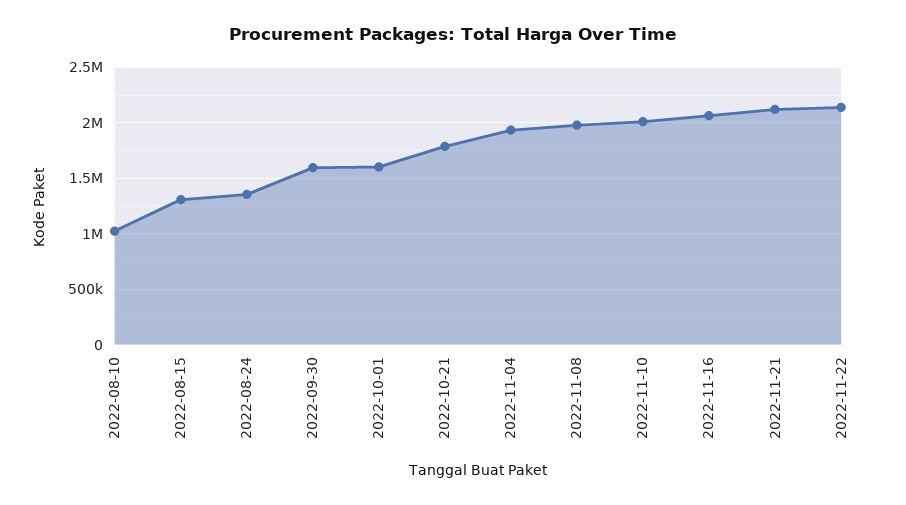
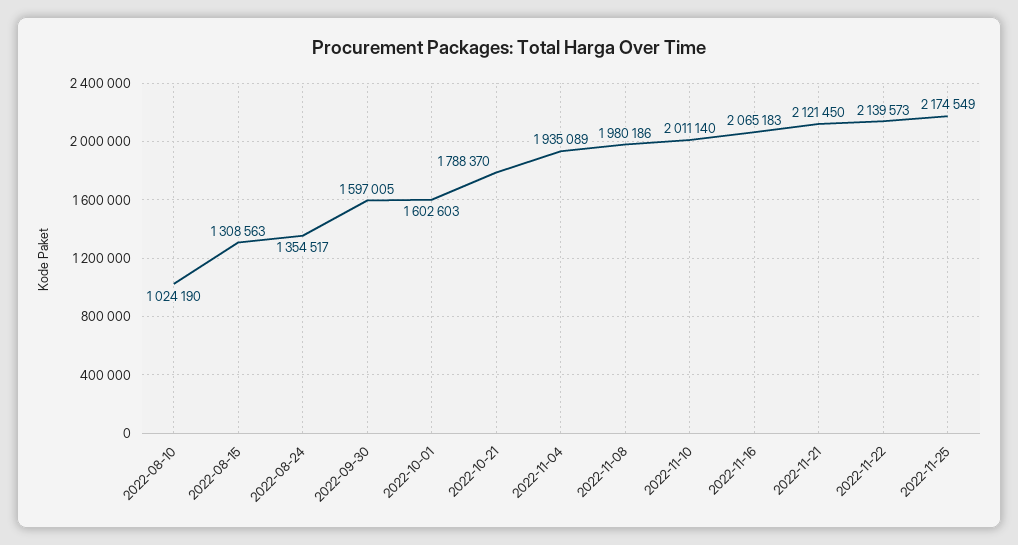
2022-11-25: none -> 2174549

